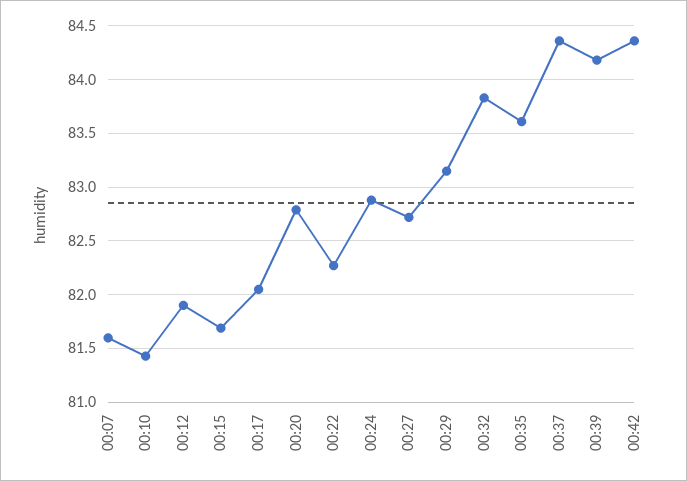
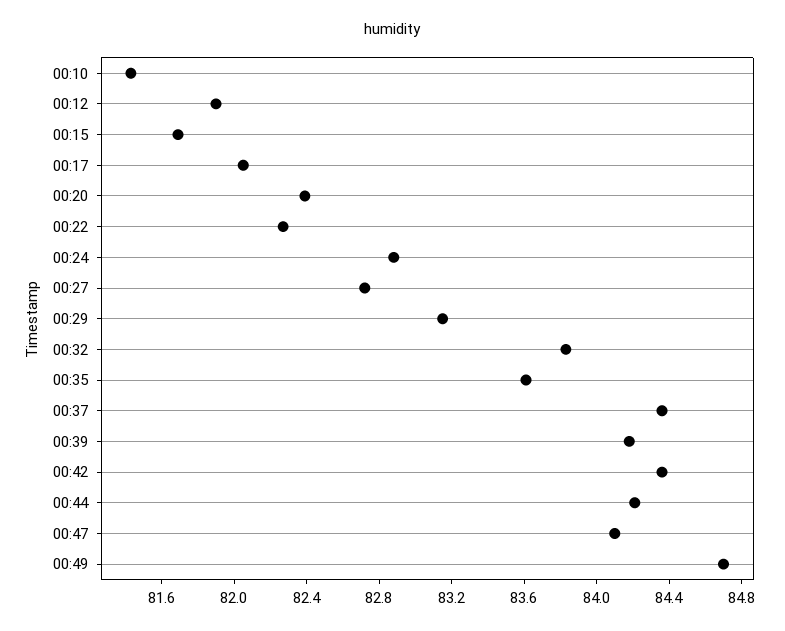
00:07: 81.6 -> none
00:20: 82.8 -> 82.4
00:44: none -> 84.2
00:47: none -> 84.1
00:49: none -> 84.7

